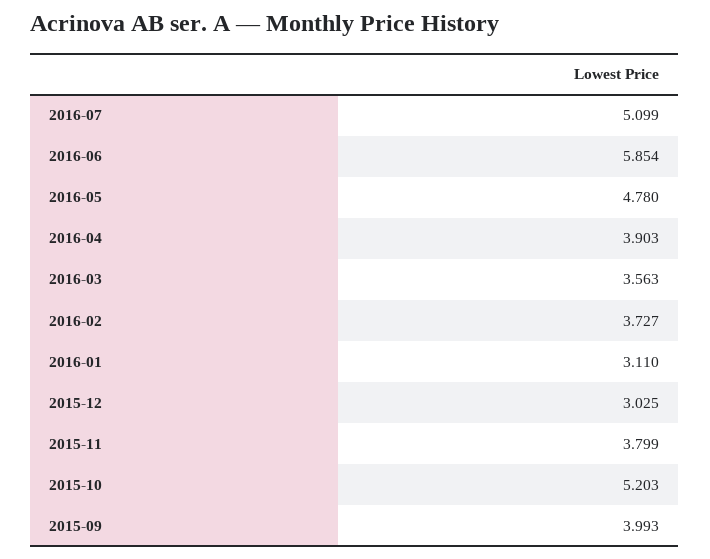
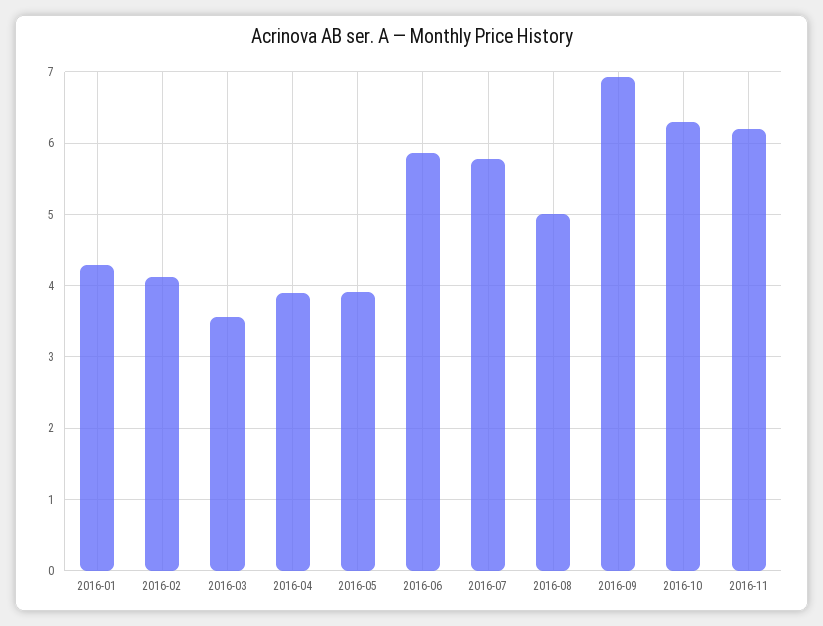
2016-07: 5.099 -> 5.8
2016-05: 4.78 -> 3.9
2016-02: 3.727 -> 4.1
2016-01: 3.11 -> 4.3
2015-12: 3.025 -> none
2015-11: 3.799 -> none
2015-10: 5.203 -> none
2015-09: 3.993 -> none
2016-08: none -> 5
2016-09: none -> 6.9
2016-10: none -> 6.3
2016-11: none -> 6.2

